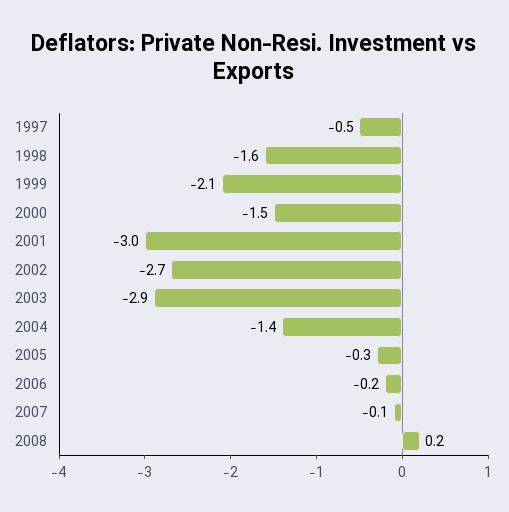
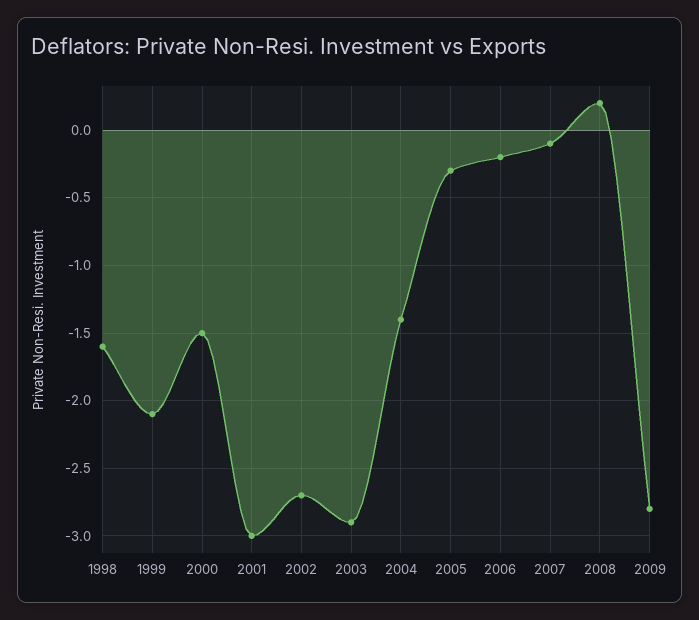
1997: -0.5 -> none
2009: none -> -2.8

